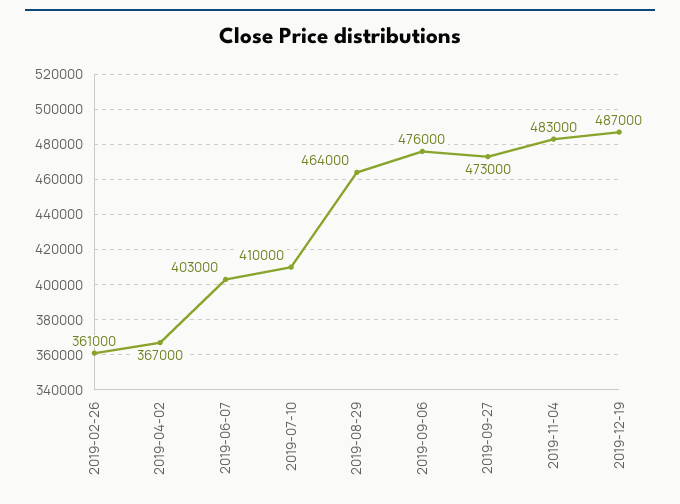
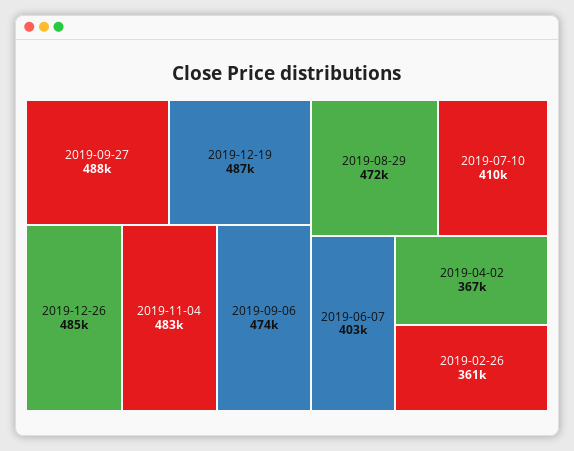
2019-08-29: 464000 -> 472000
2019-09-06: 476000 -> 474000
2019-09-27: 473000 -> 488000
2019-12-26: none -> 485000

